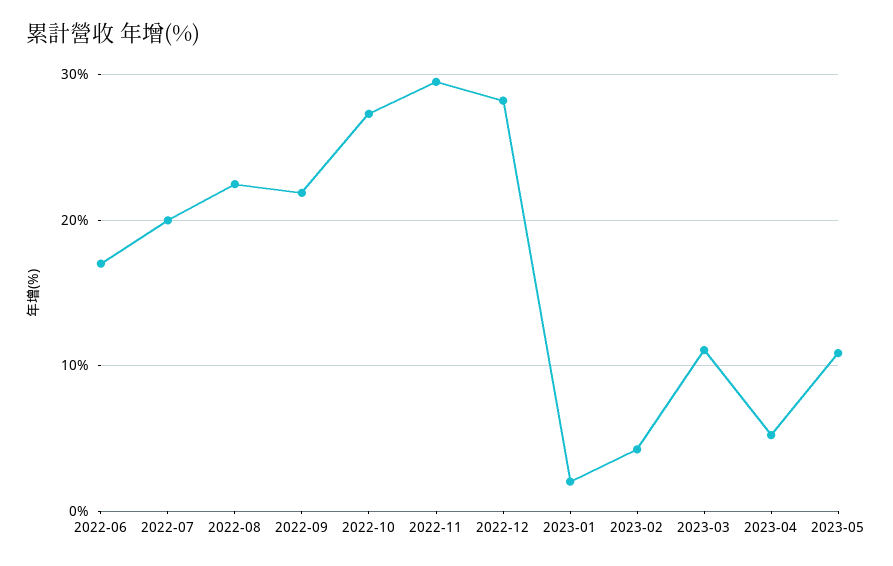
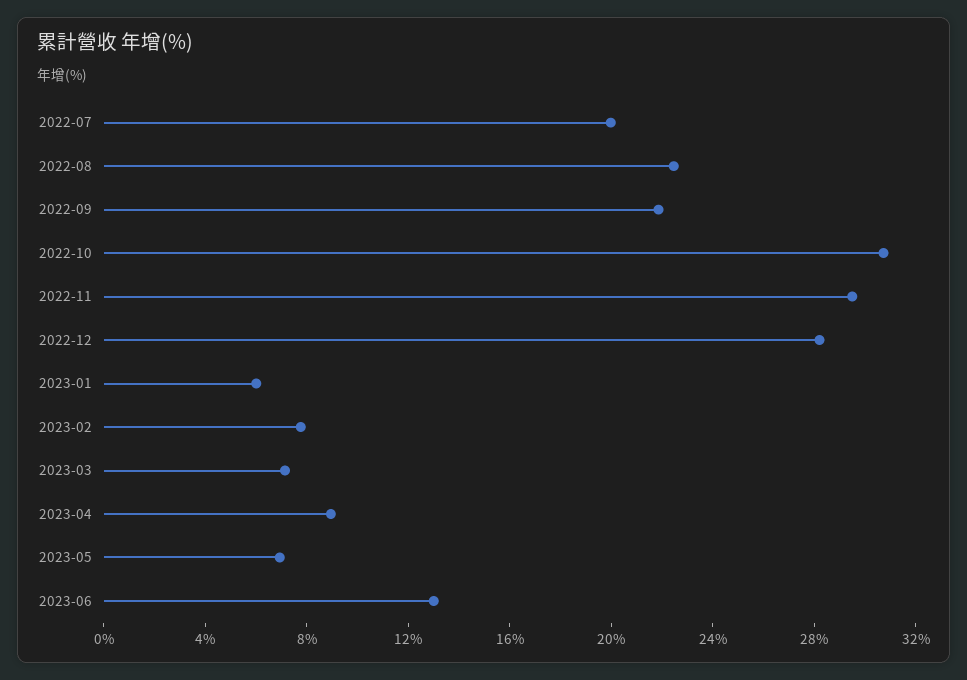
2022-06: 17 -> none
2022-10: 27 -> 31
2023-01: 2 -> 6
2023-02: 4 -> 8
2023-03: 11 -> 7
2023-04: 5 -> 9
2023-05: 11 -> 7
2023-06: none -> 13

